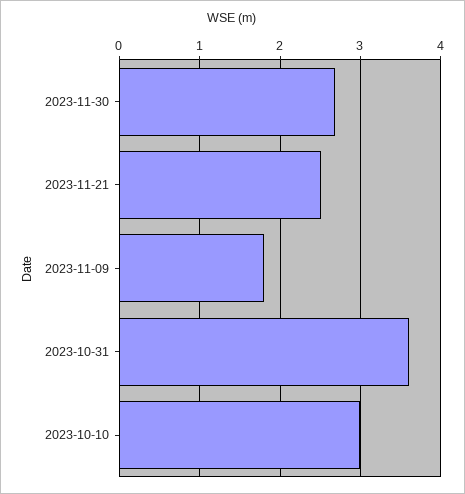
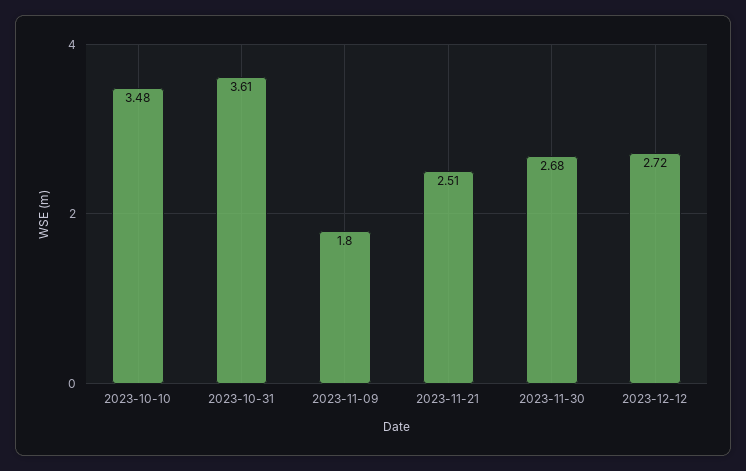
2023-10-10: 3 -> 3.48
2023-12-12: none -> 2.72

